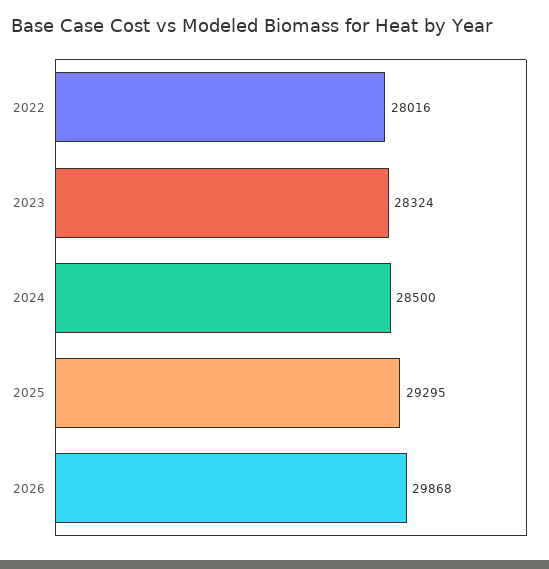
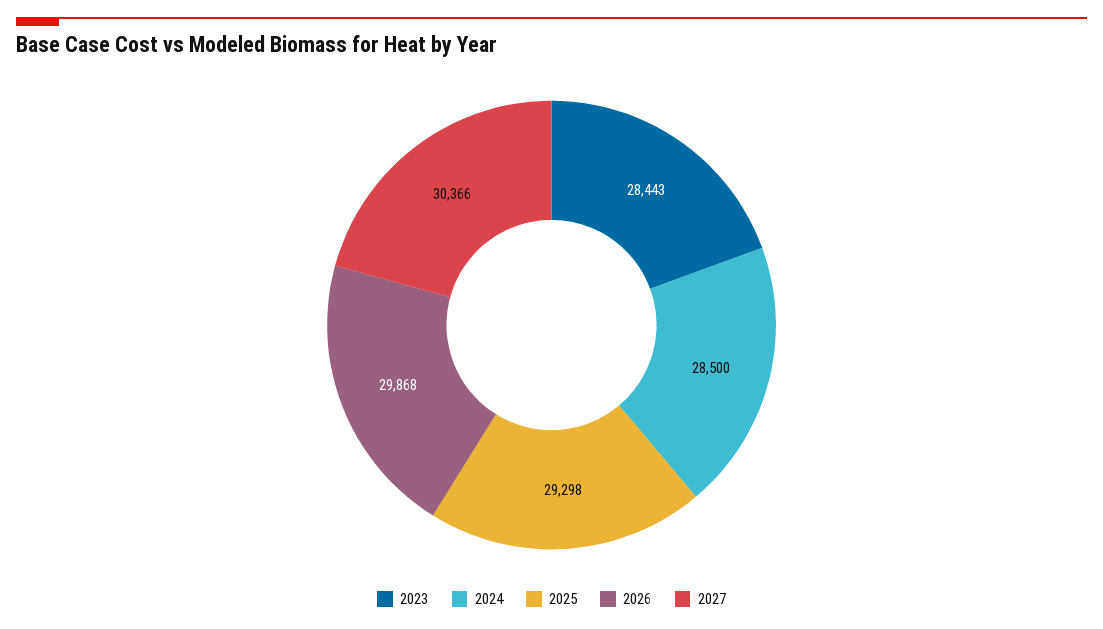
2022: 28016 -> none
2023: 28324 -> 28443
2025: 29295 -> 29298
2027: none -> 30366

